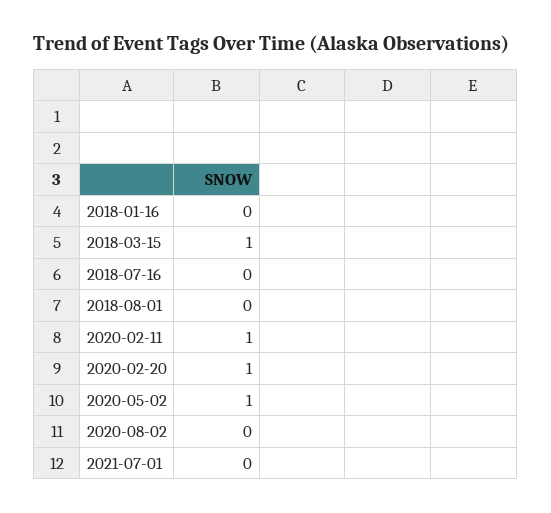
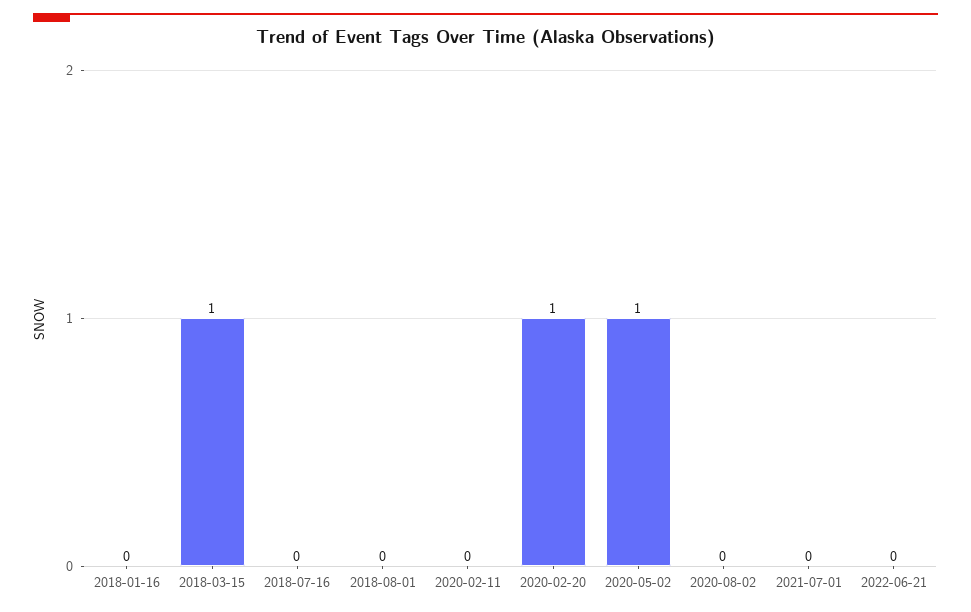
2020-02-11: 1 -> 0
2022-06-21: none -> 0

